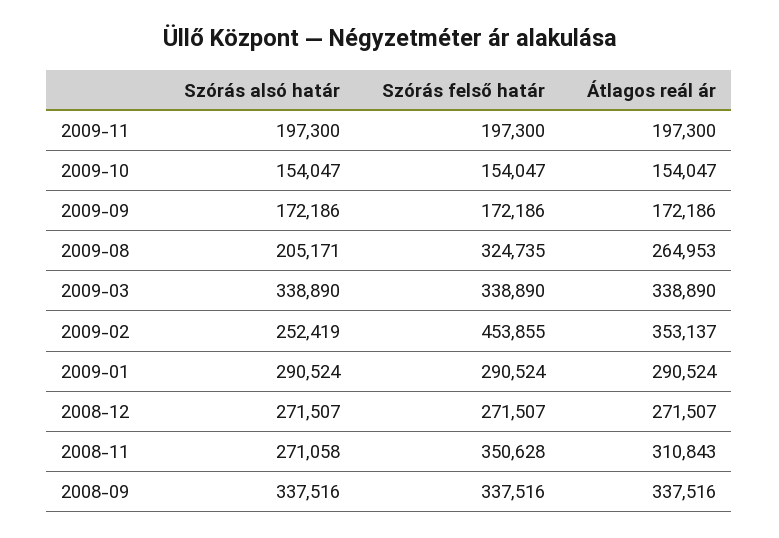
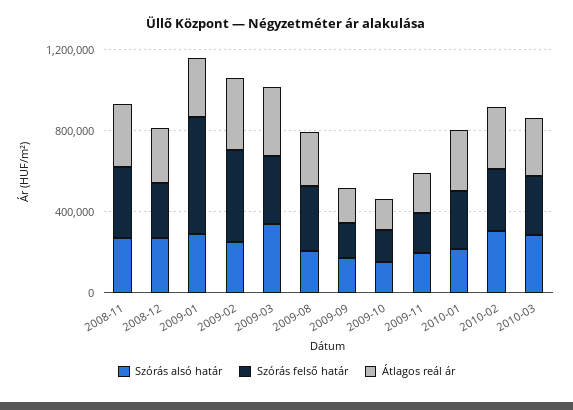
Szórás felső határ, 2009-01: 290524 -> 600000
Szórás alsó határ, 2008-09: 337516 -> none
Szórás felső határ, 2008-09: 337516 -> none
Átlagos reál ár, 2008-09: 337516 -> none
Szórás alsó határ, 2010-01: none -> 200000
Szórás felső határ, 2010-01: none -> 300000
Átlagos reál ár, 2010-01: none -> 300000
Szórás alsó határ, 2010-02: none -> 300000
Szórás felső határ, 2010-02: none -> 300000
Átlagos reál ár, 2010-02: none -> 300000
Szórás alsó határ, 2010-03: none -> 300000
Szórás felső határ, 2010-03: none -> 300000
Átlagos reál ár, 2010-03: none -> 300000

